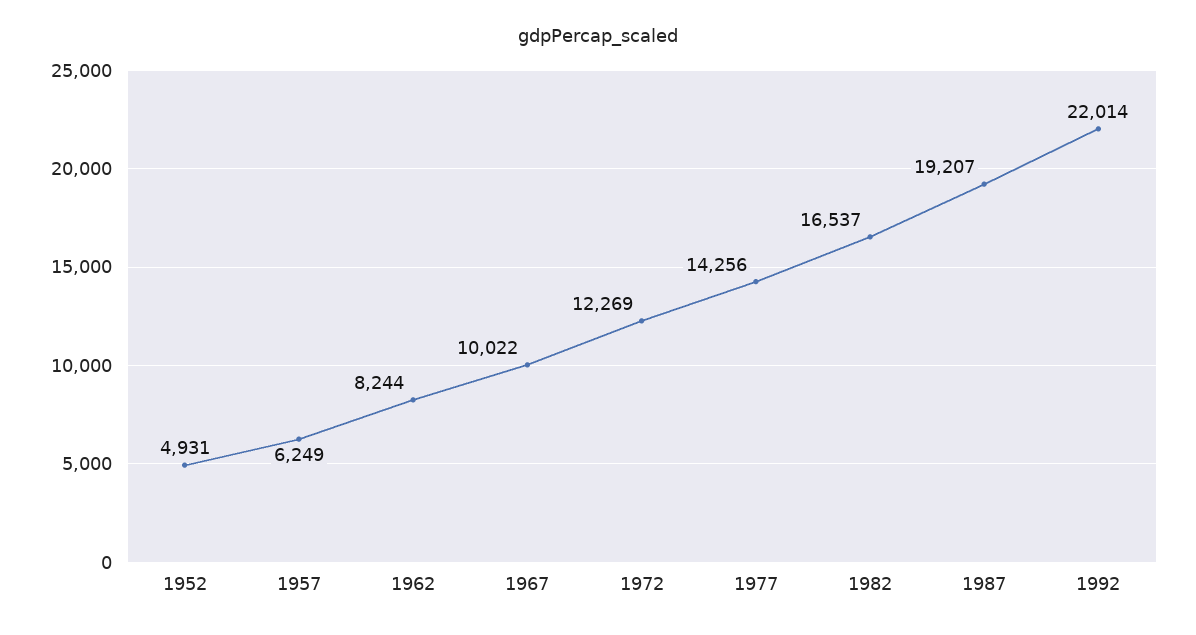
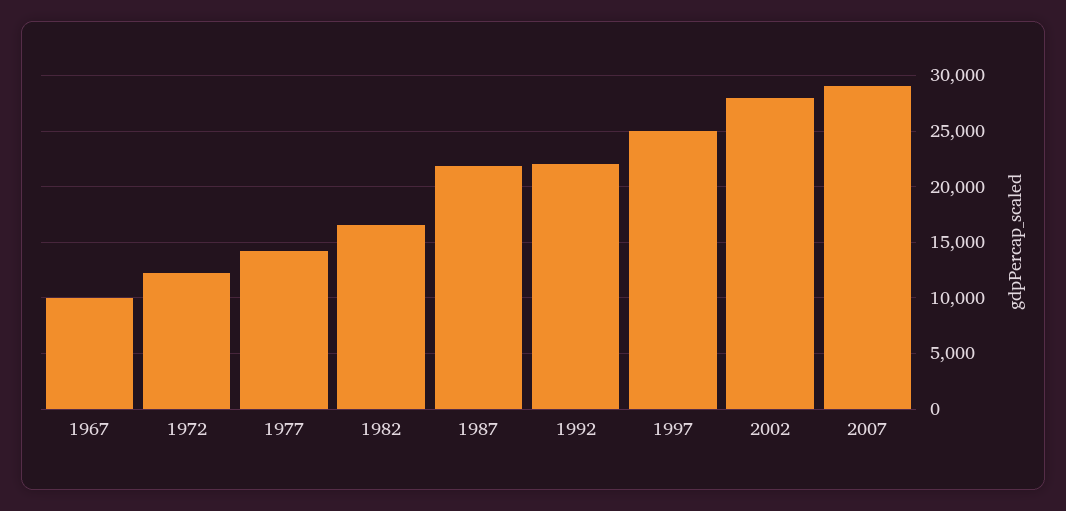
1952: 4931 -> none
1957: 6249 -> none
1962: 8244 -> none
1987: 19207 -> 22000
1997: none -> 25000
2002: none -> 28000
2007: none -> 29000

